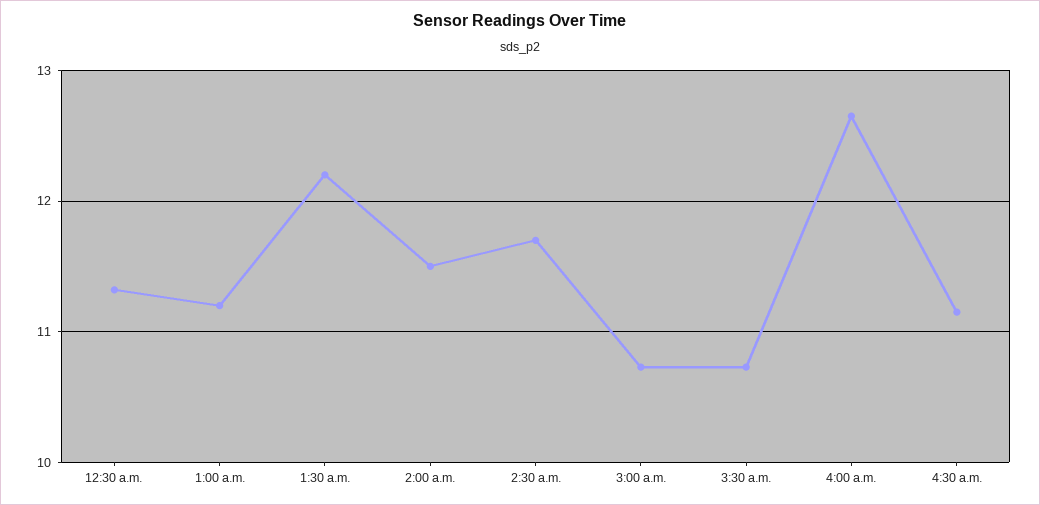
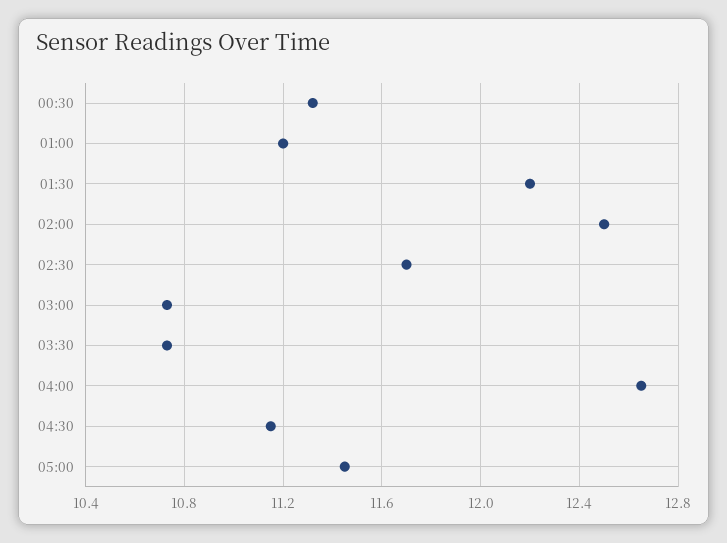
2:00 a.m.: 11.5 -> 12.5
05:00: none -> 11.45

